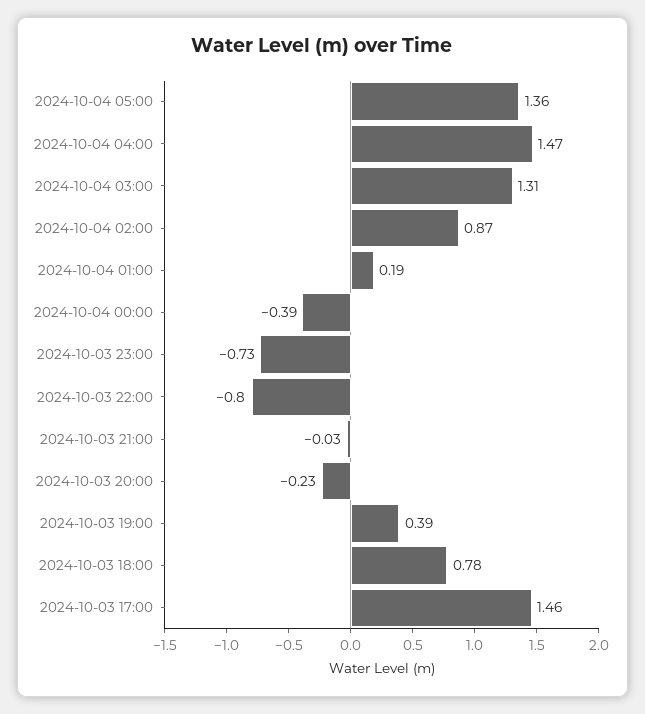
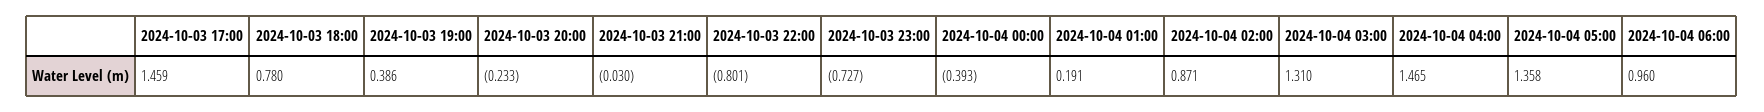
2024-10-04 06:00: none -> 0.96

